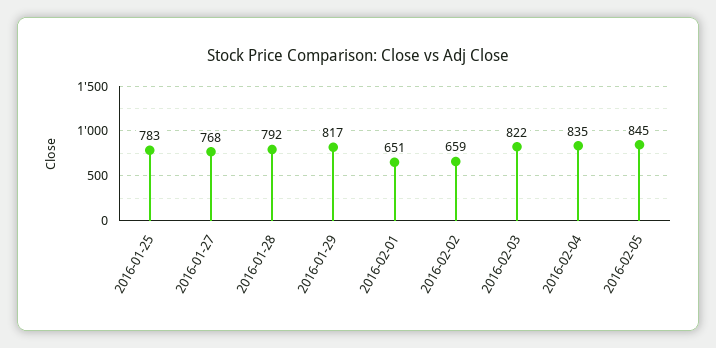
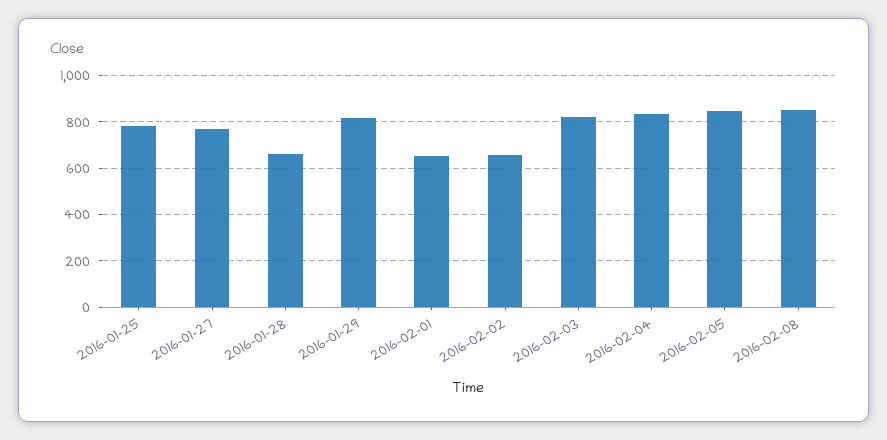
2016-01-28: 792 -> 650
2016-02-08: none -> 850

